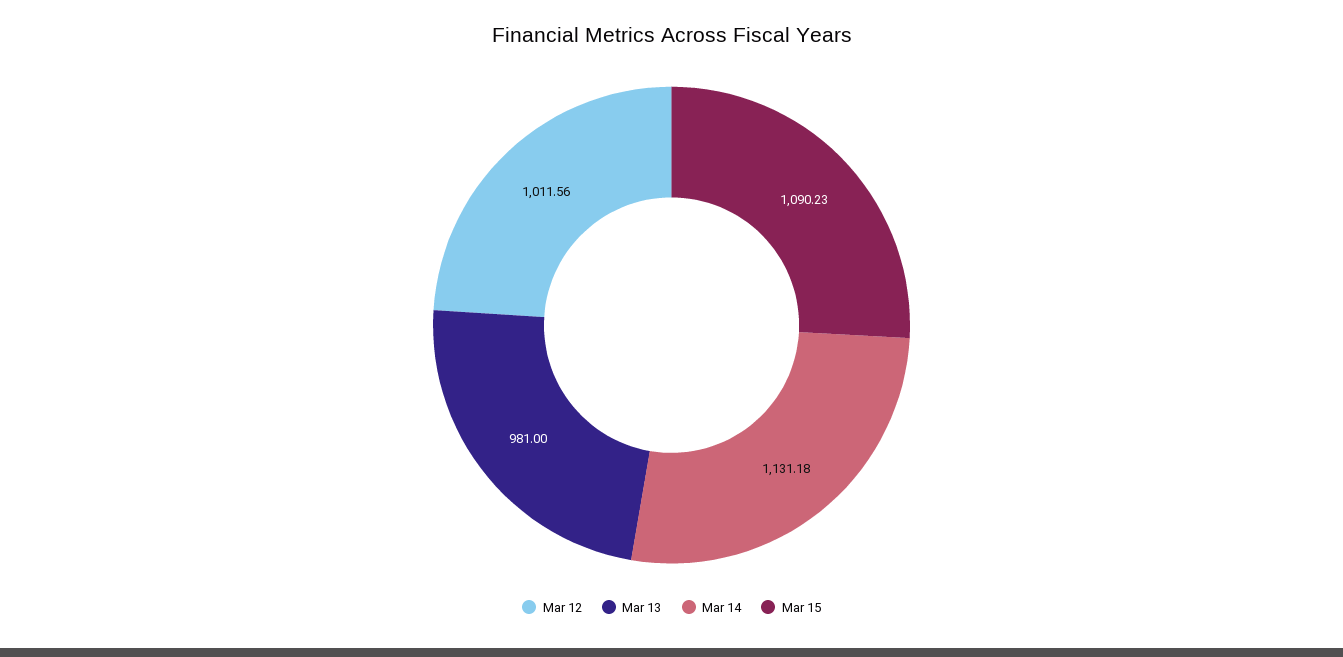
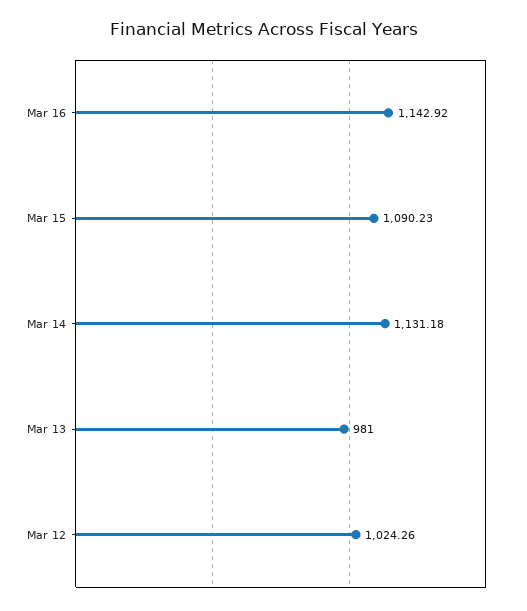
Mar 12: 1011.56 -> 1024.26
Mar 16: none -> 1142.92

